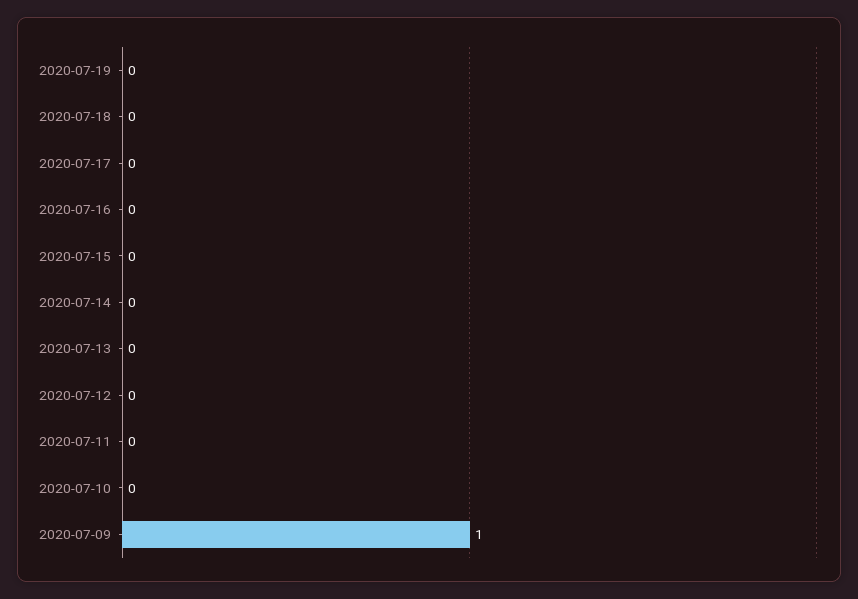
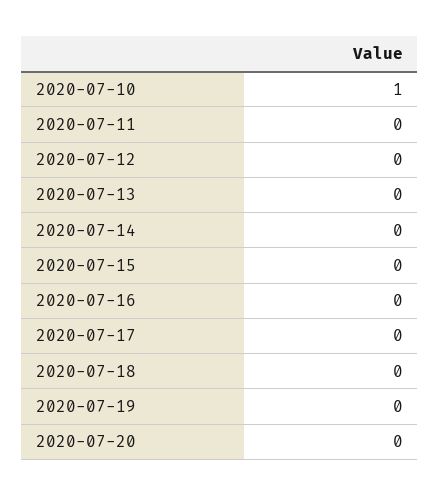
2020-07-10: 0 -> 1
2020-07-09: 1 -> none
2020-07-20: none -> 0

